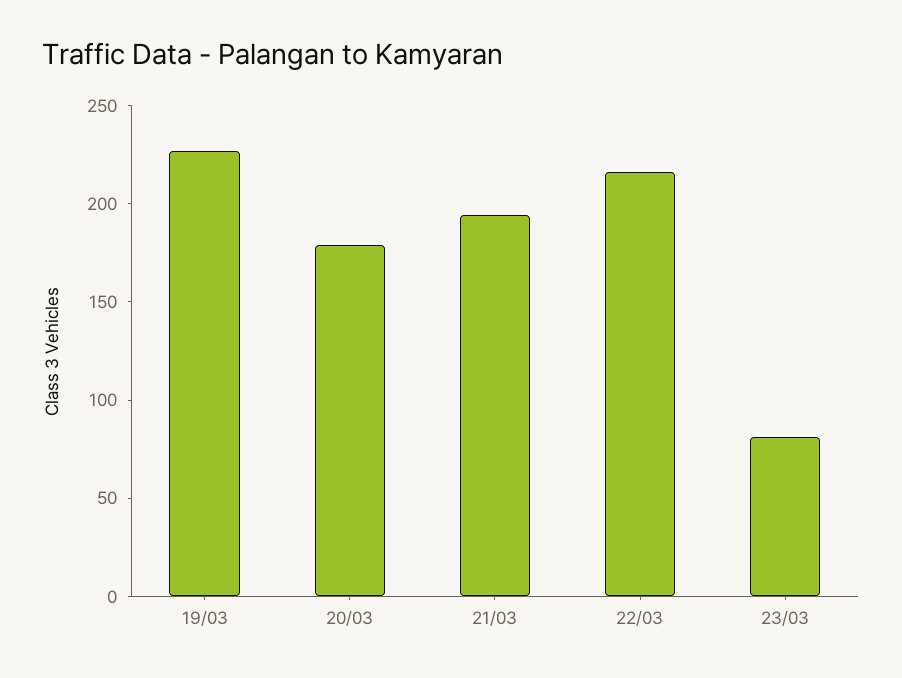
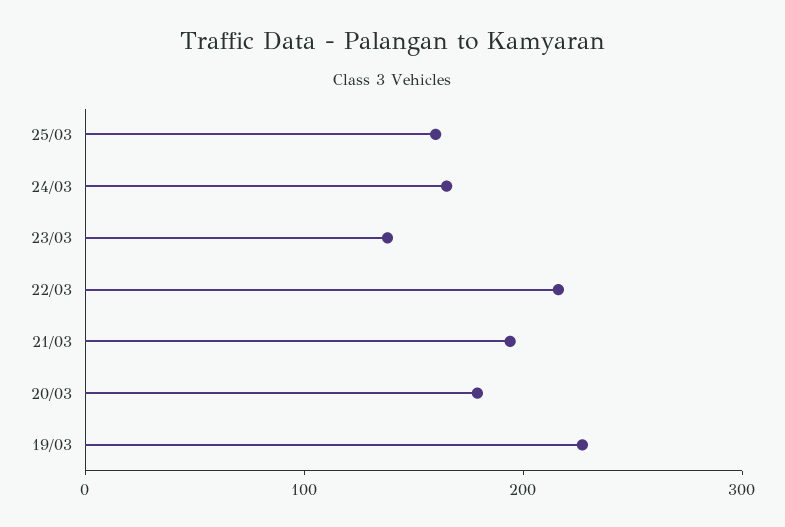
23/03: 80 -> 140
25/03: none -> 160
24/03: none -> 160

